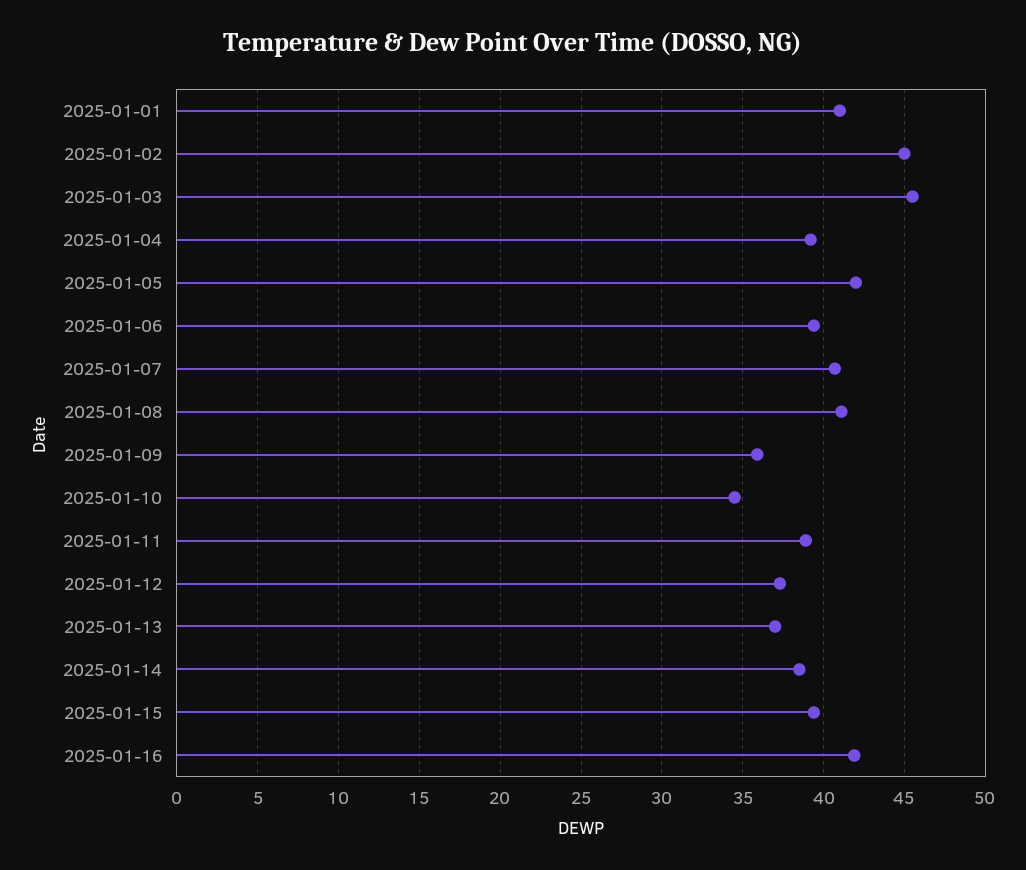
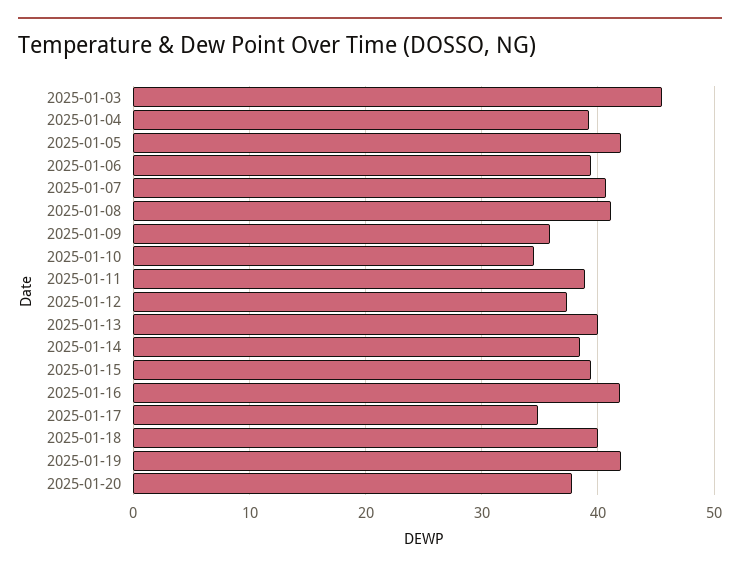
2025-01-01: 41 -> none
2025-01-02: 45 -> none
2025-01-13: 37 -> 40
2025-01-17: none -> 35
2025-01-18: none -> 40
2025-01-19: none -> 42
2025-01-20: none -> 38

